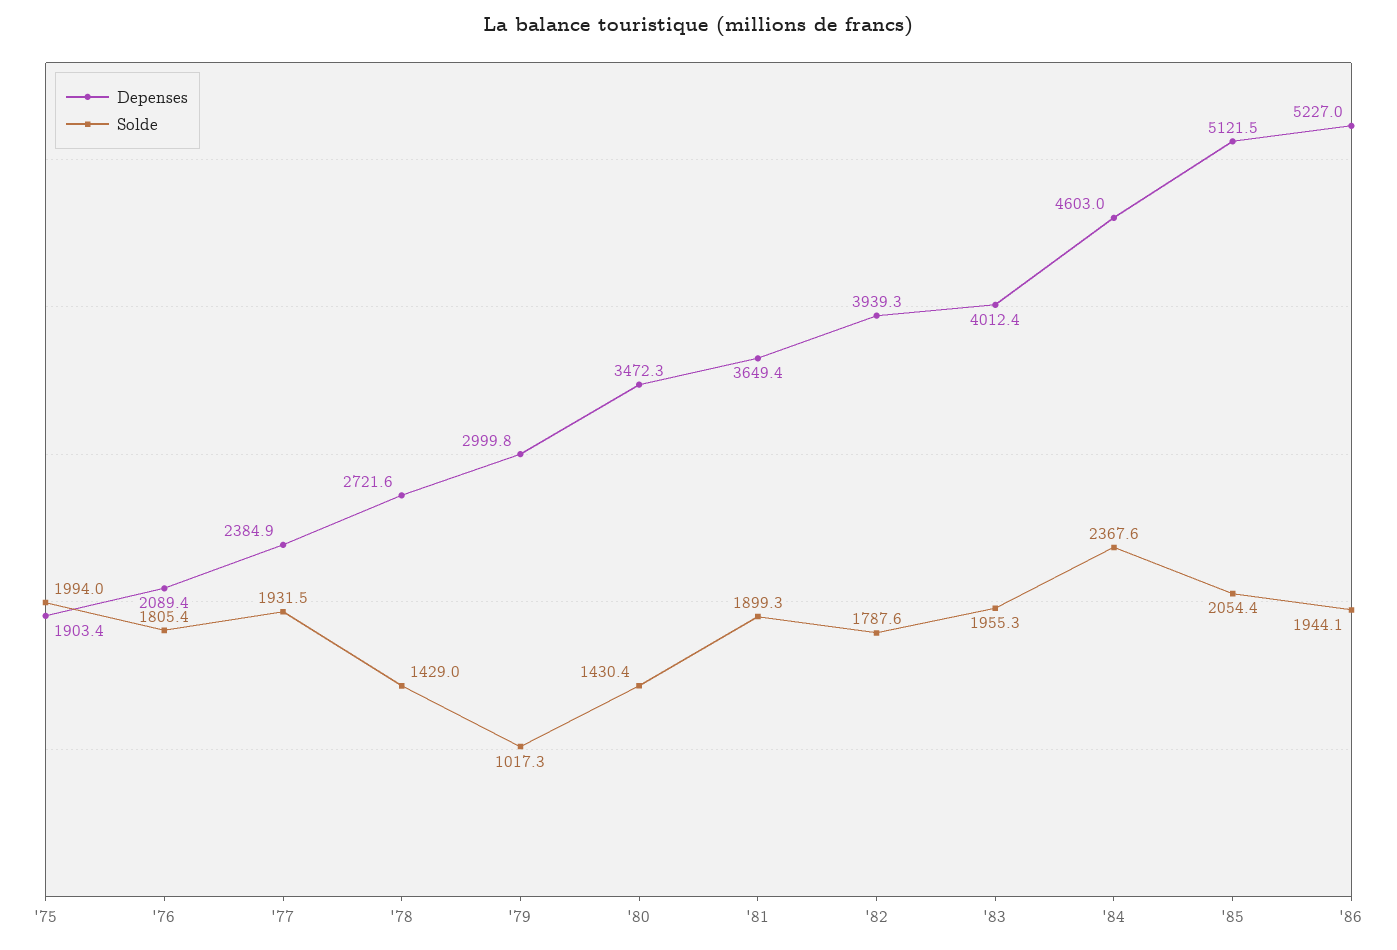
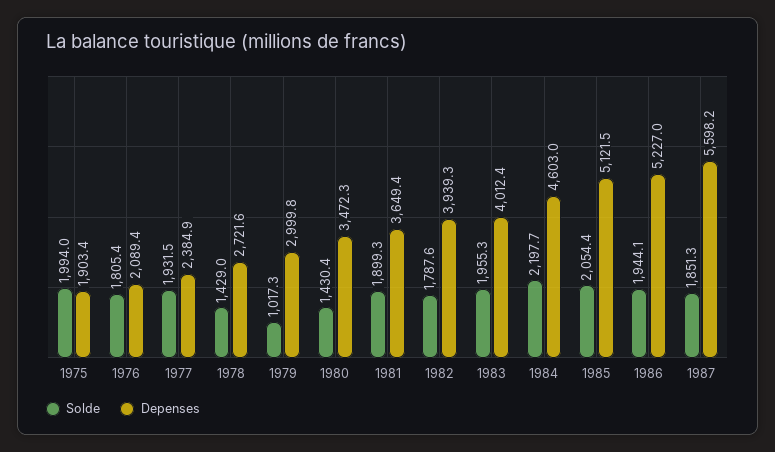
Solde, '84: 2367.6 -> 2197.7
Solde, 1987: none -> 1851.3
Depenses, 1987: none -> 5598.2

